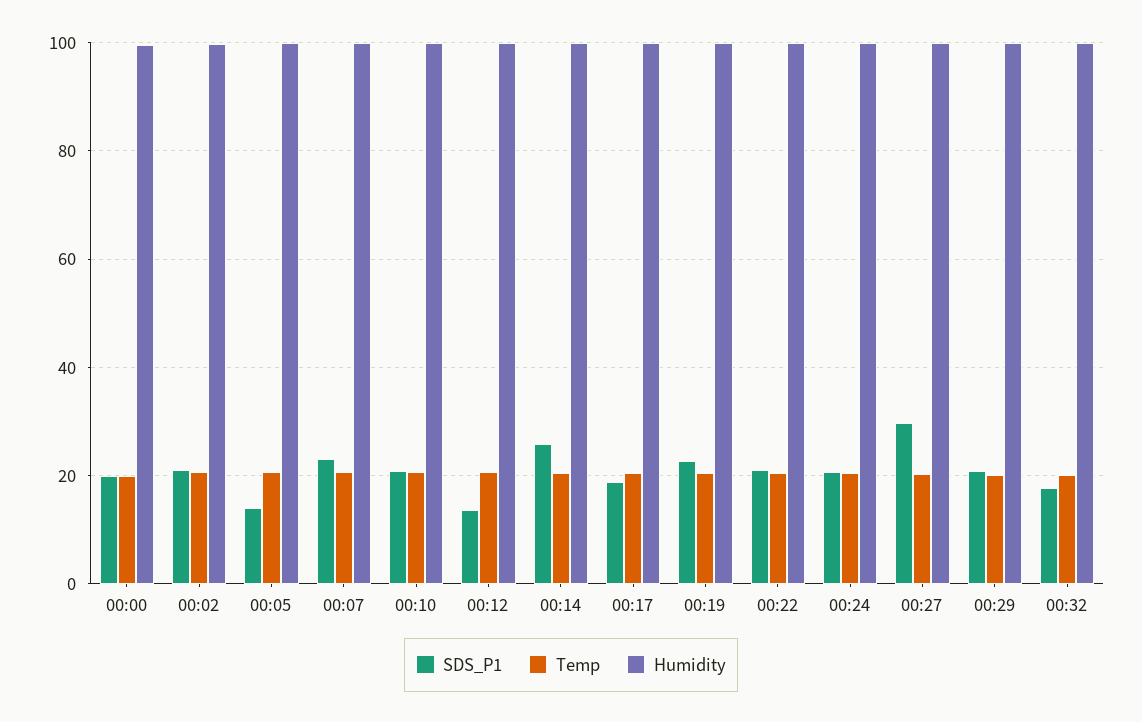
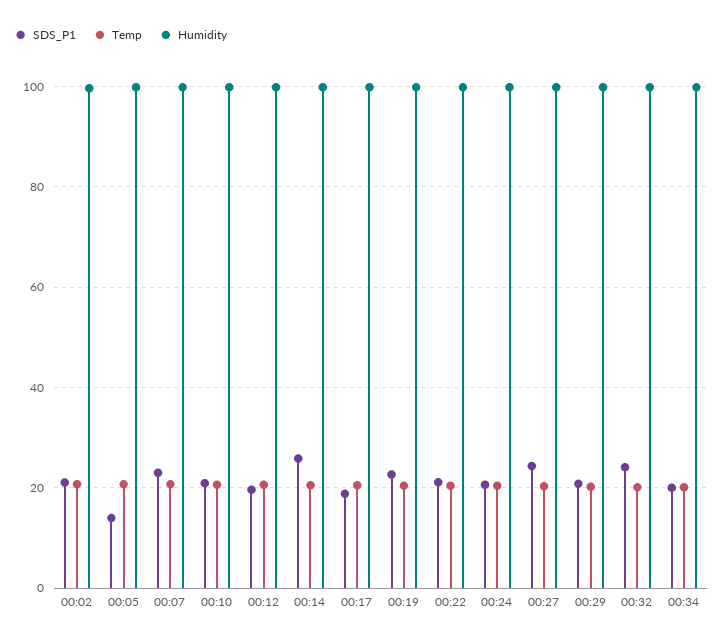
SDS_P1, 00:00: 20 -> none
Temp, 00:00: 20 -> none
Humidity, 00:00: 100 -> none
SDS_P1, 00:12: 14 -> 20
SDS_P1, 00:27: 30 -> 24
SDS_P1, 00:32: 18 -> 24
SDS_P1, 00:34: none -> 20
Temp, 00:34: none -> 20
Humidity, 00:34: none -> 100

